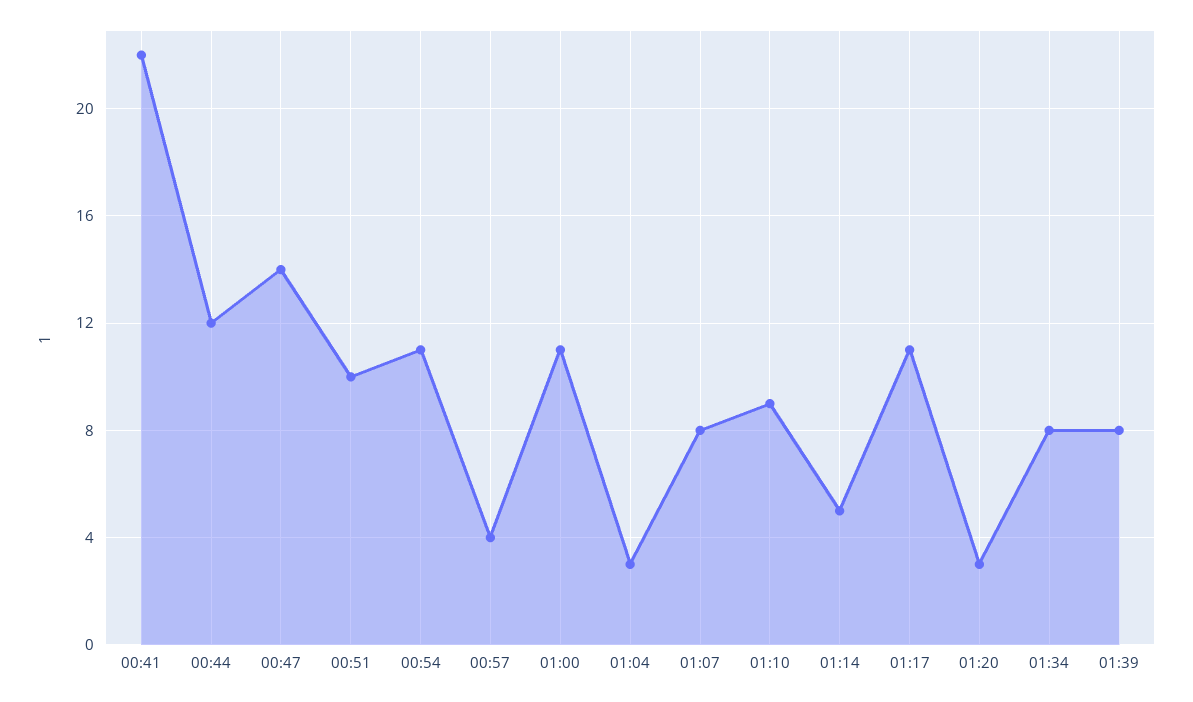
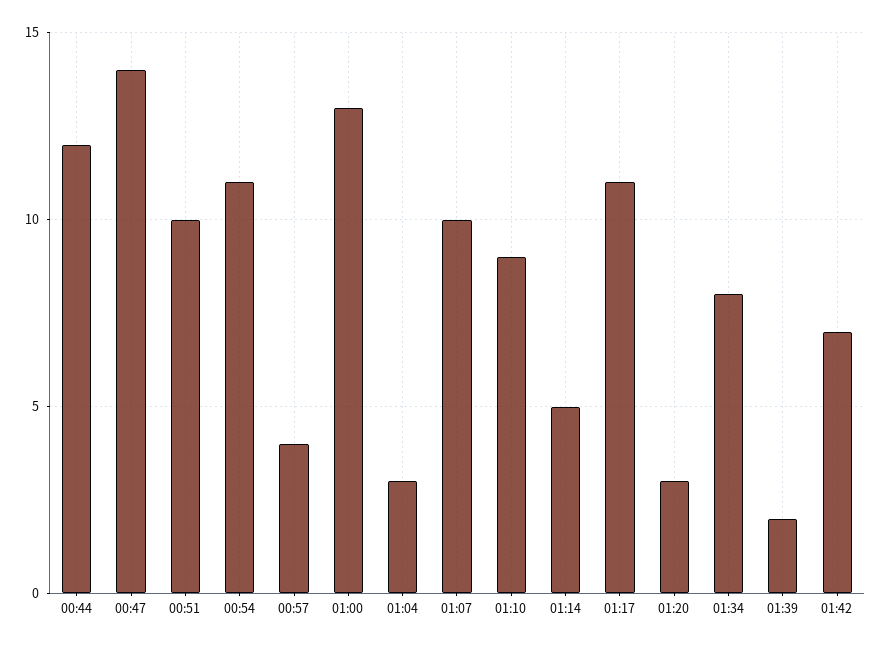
00:41: 22 -> none
01:00: 11 -> 13
01:07: 8 -> 10
01:39: 8 -> 2
01:42: none -> 7

